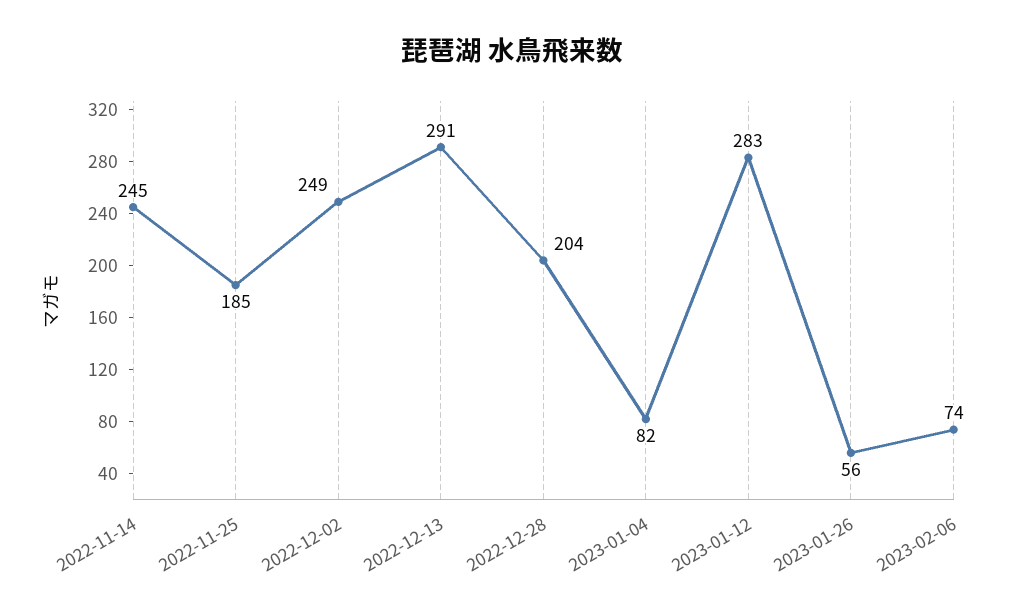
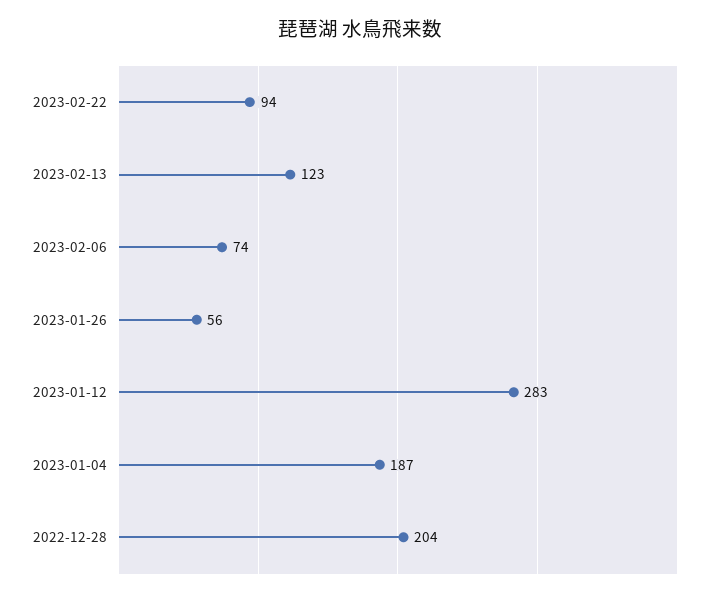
2022-11-14: 245 -> none
2022-11-25: 185 -> none
2022-12-02: 249 -> none
2022-12-13: 291 -> none
2023-01-04: 82 -> 187
2023-02-22: none -> 94
2023-02-13: none -> 123

